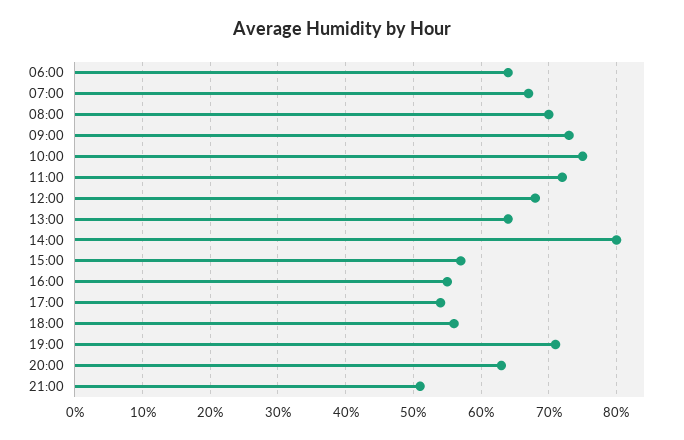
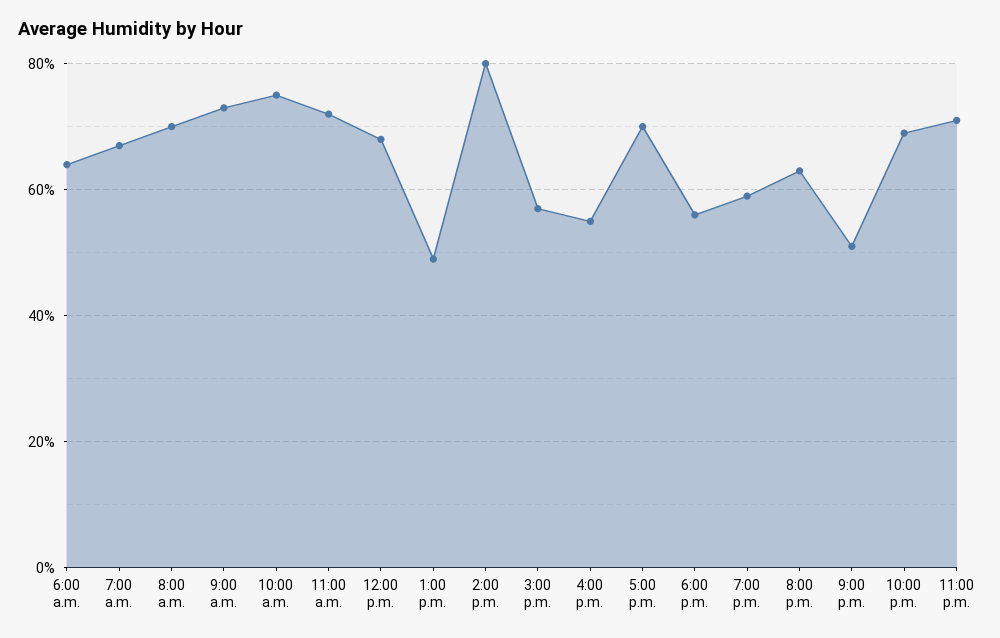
13:00: 64 -> 50
17:00: 54 -> 70
19:00: 71 -> 60
10:00 p.m.: none -> 70
11:00 p.m.: none -> 70

